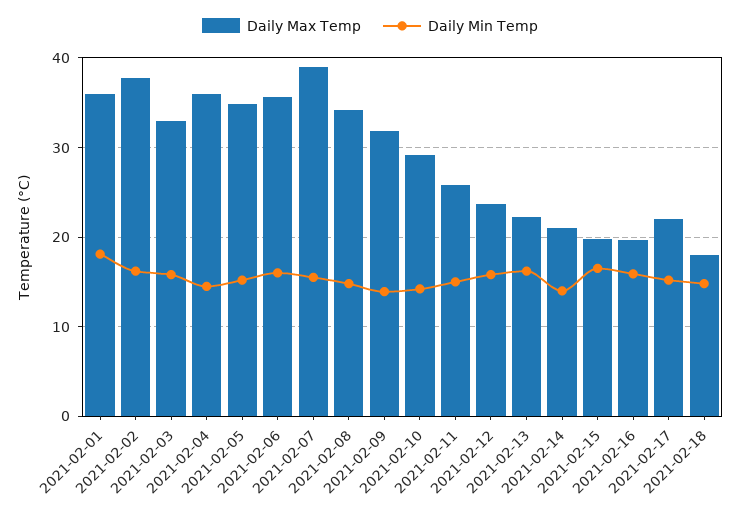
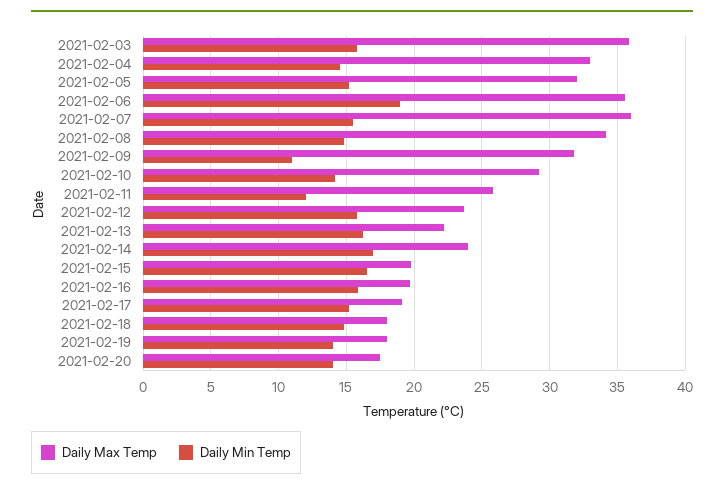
Daily Max Temp, 2021-02-01: 36 -> none
Daily Min Temp, 2021-02-01: 18 -> none
Daily Max Temp, 2021-02-02: 38 -> none
Daily Min Temp, 2021-02-02: 16 -> none
Daily Max Temp, 2021-02-03: 33 -> 36
Daily Max Temp, 2021-02-04: 36 -> 33
Daily Max Temp, 2021-02-05: 35 -> 32
Daily Min Temp, 2021-02-06: 16 -> 19
Daily Max Temp, 2021-02-07: 39 -> 36
Daily Min Temp, 2021-02-09: 14 -> 11
Daily Min Temp, 2021-02-11: 15 -> 12
Daily Max Temp, 2021-02-14: 21 -> 24
Daily Min Temp, 2021-02-14: 14 -> 17
Daily Max Temp, 2021-02-17: 22 -> 19
Daily Max Temp, 2021-02-19: none -> 18
Daily Min Temp, 2021-02-19: none -> 14
Daily Max Temp, 2021-02-20: none -> 17.5
Daily Min Temp, 2021-02-20: none -> 14

